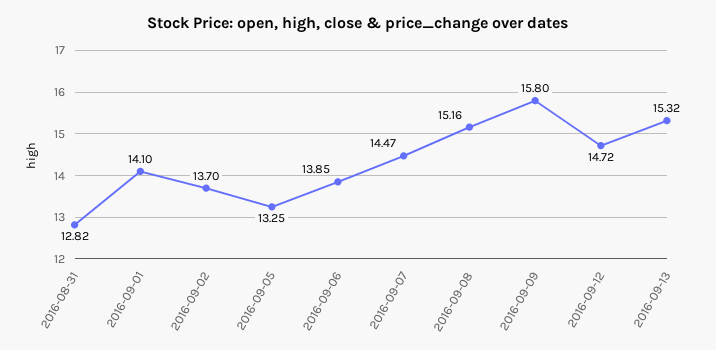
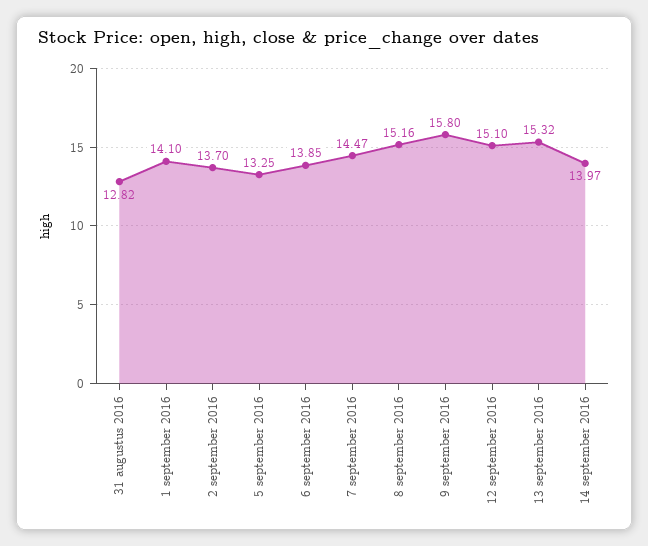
2016-09-12: 14.72 -> 15.1
14 september 2016: none -> 13.97

